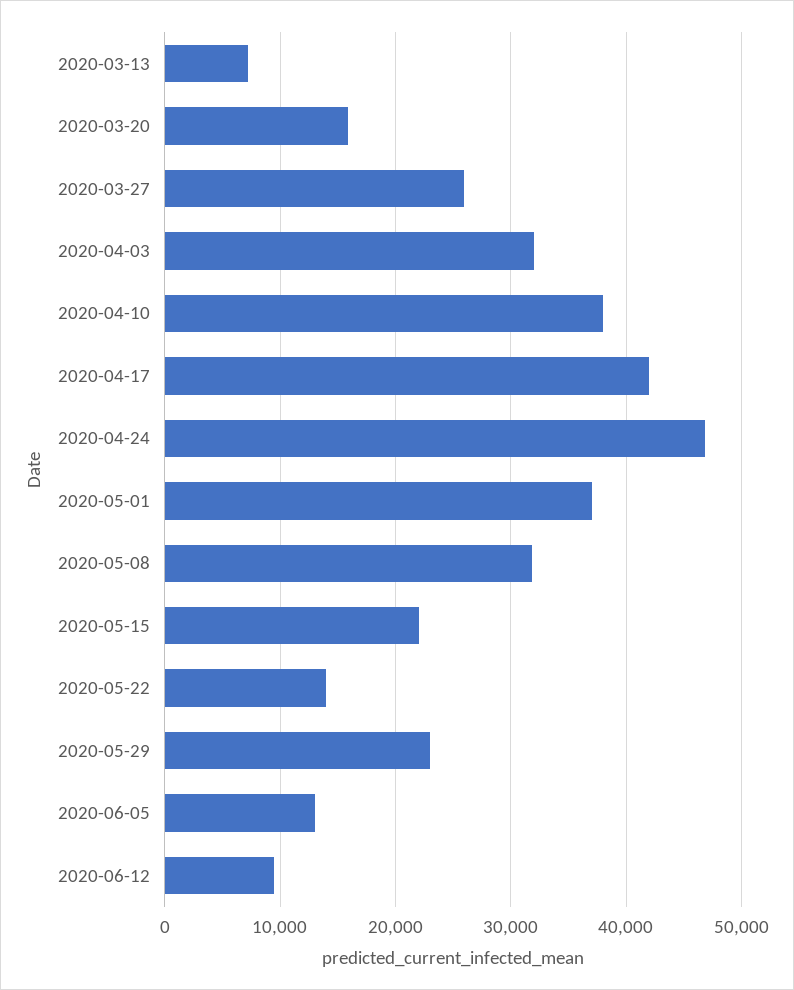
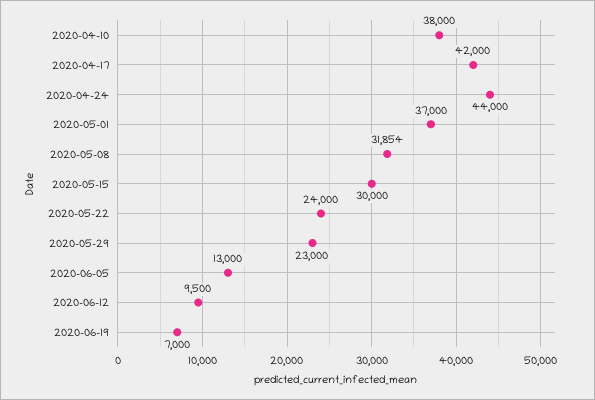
2020-03-13: 7000 -> none
2020-03-20: 16000 -> none
2020-03-27: 26000 -> none
2020-04-03: 32000 -> none
2020-04-24: 47000 -> 44000
2020-05-15: 22000 -> 30000
2020-05-22: 14000 -> 24000
2020-06-19: none -> 7000

